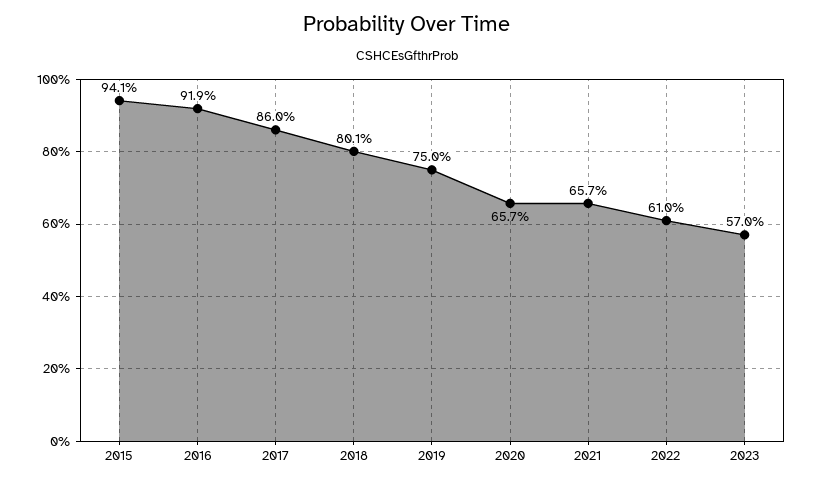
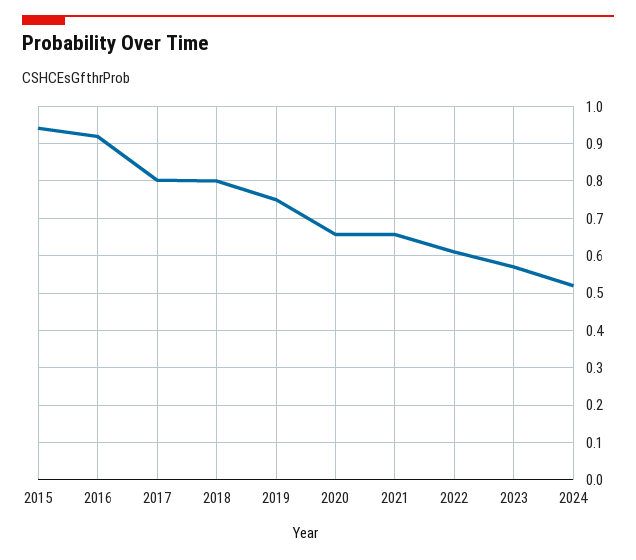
2017: 0.86 -> 0.8
2024: none -> 0.52

